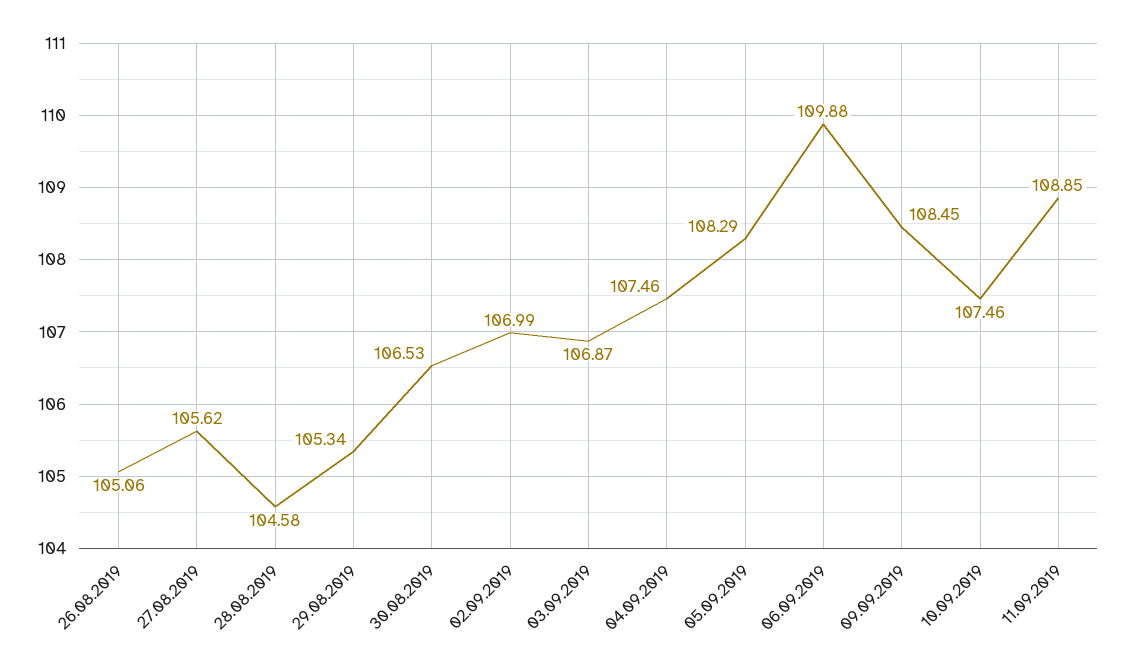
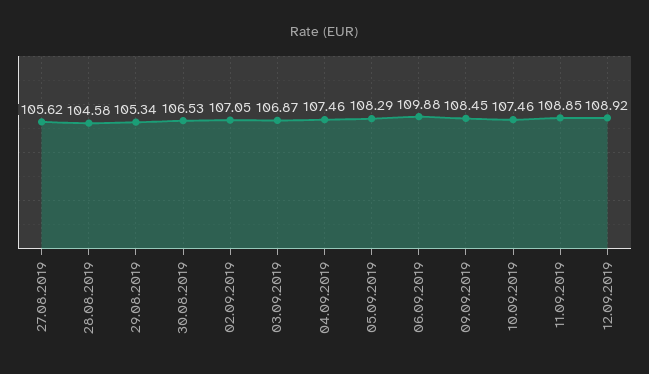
26.08.2019: 105.06 -> none
02.09.2019: 106.99 -> 107.05
12.09.2019: none -> 108.92

